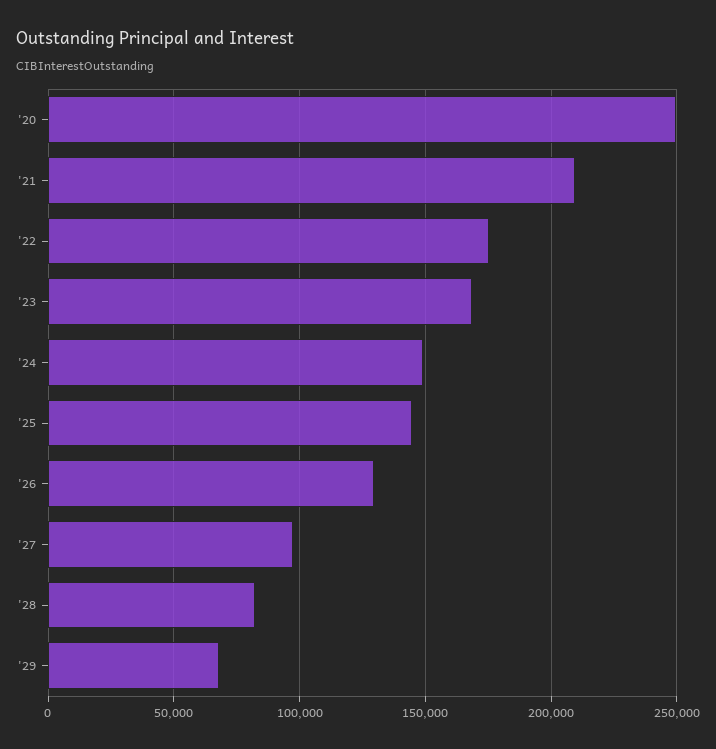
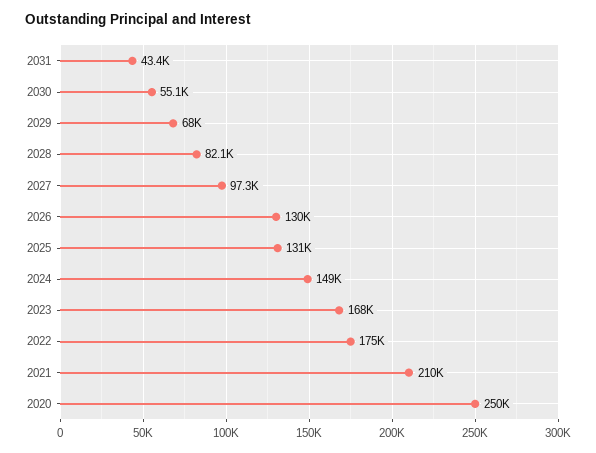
'25: 145000 -> 131000
2031: none -> 43400
2030: none -> 55100

